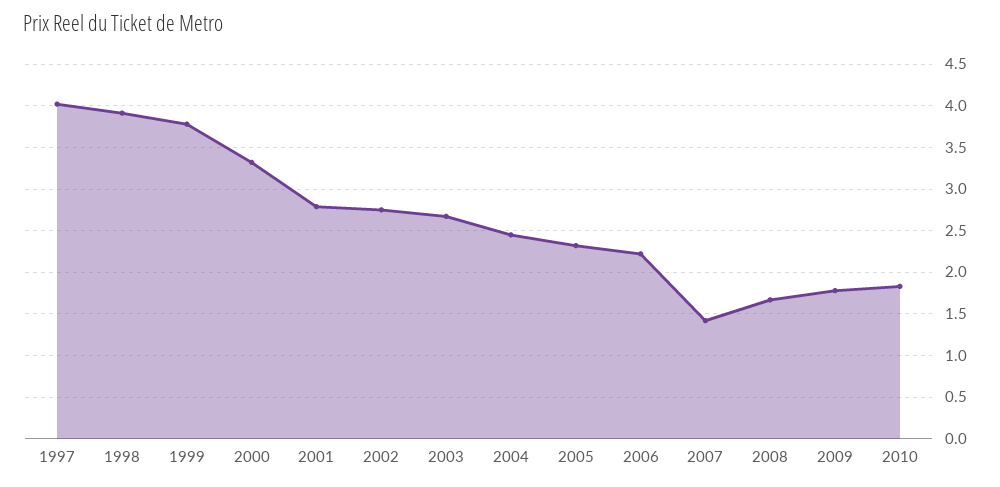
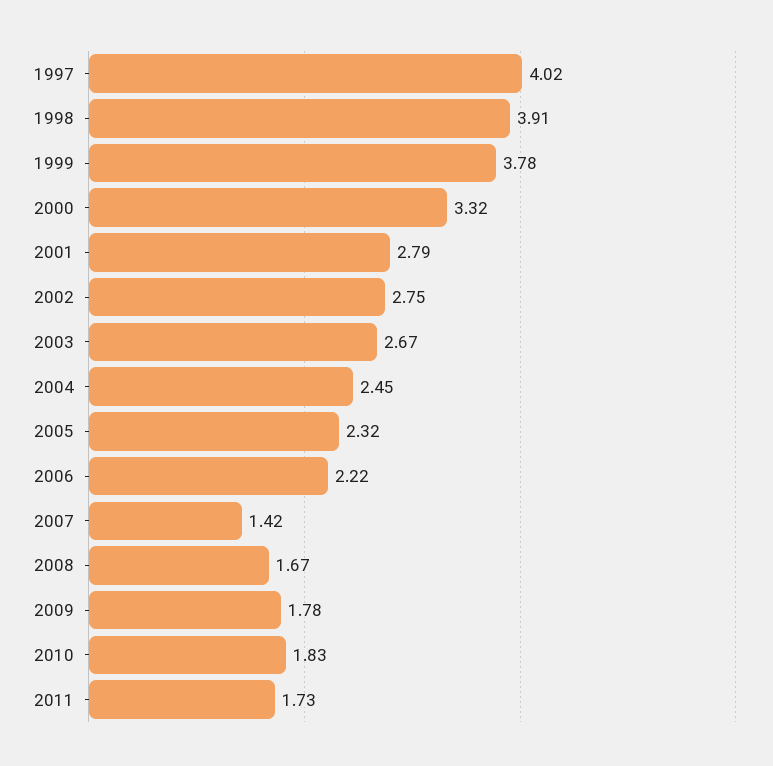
2011: none -> 1.73

